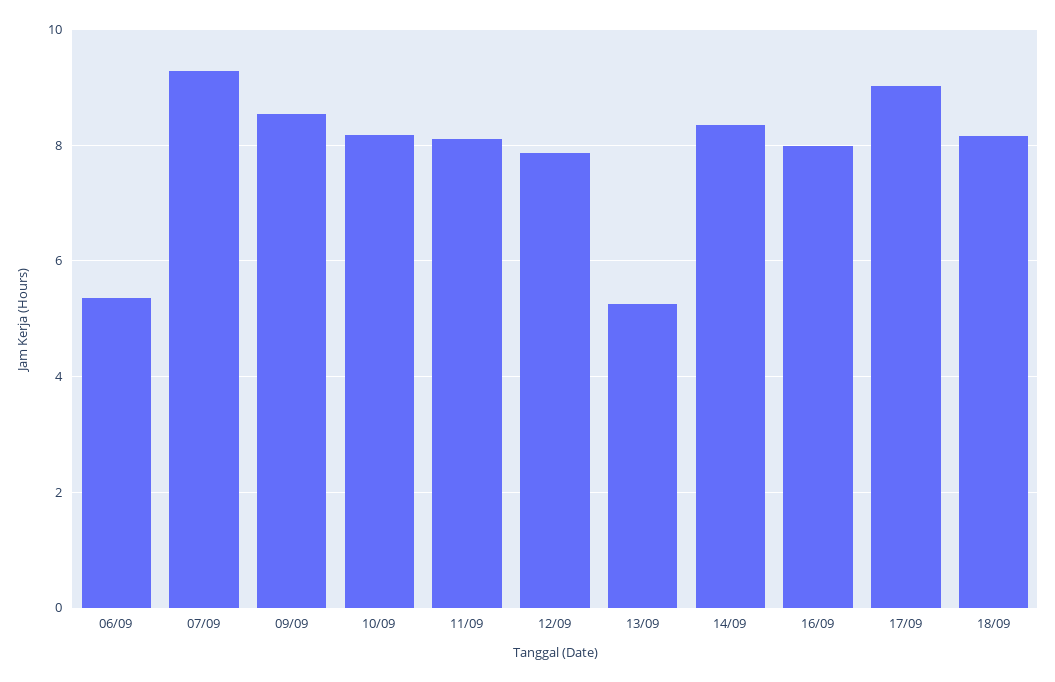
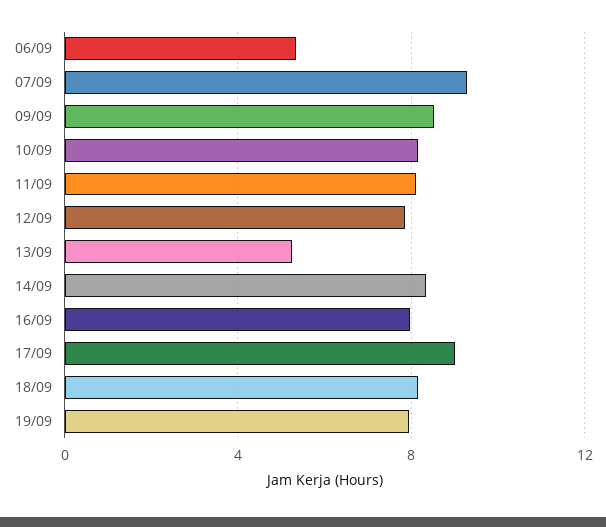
19/09: none -> 8

